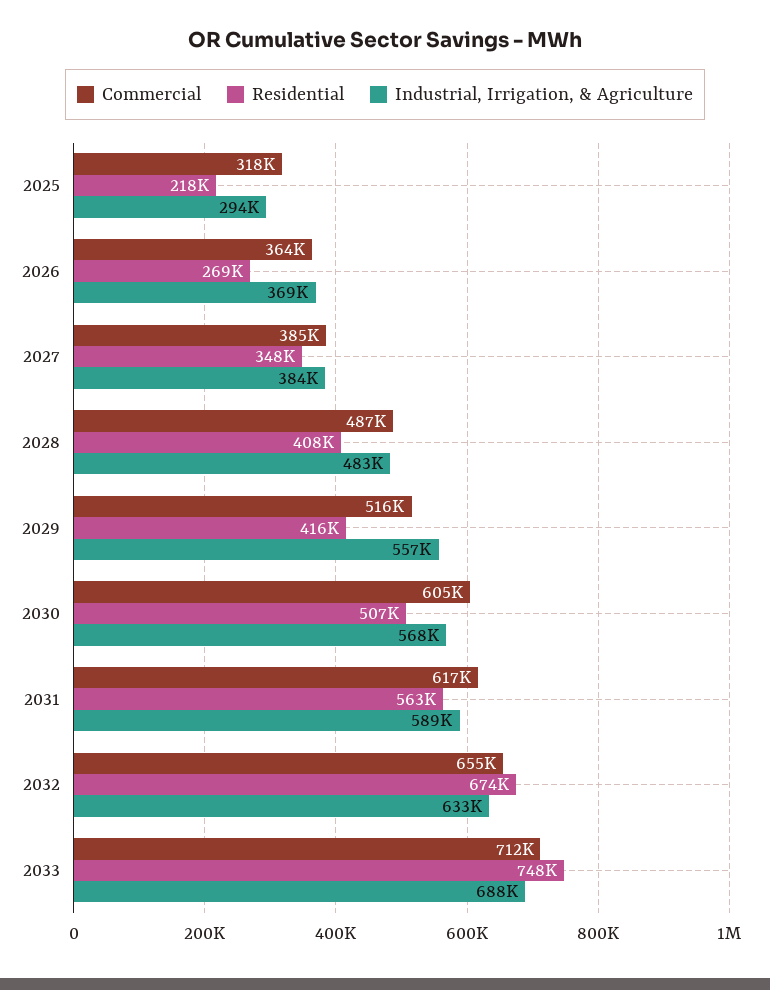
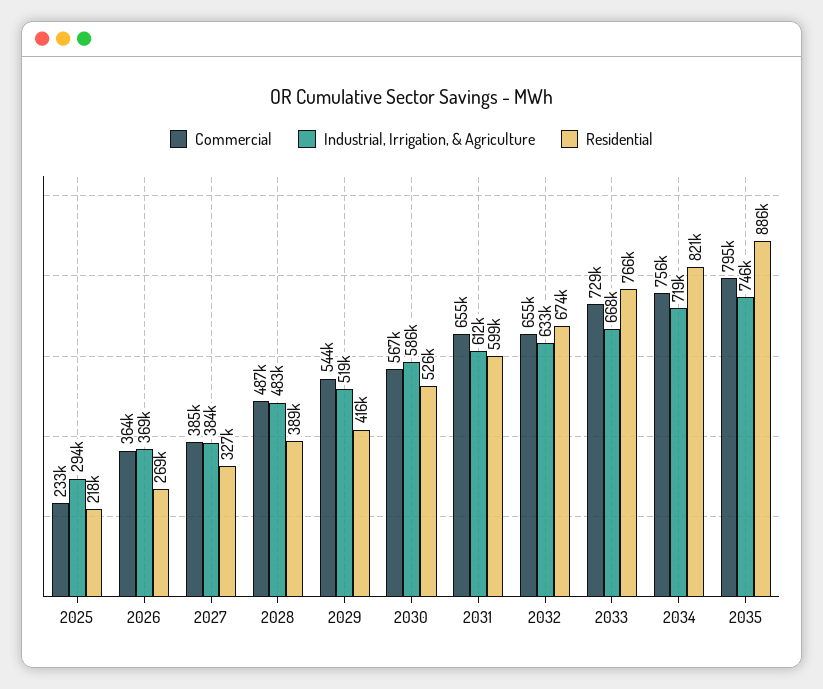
Commercial, 2025: 318000 -> 233000
Residential, 2027: 348000 -> 327000
Residential, 2028: 408000 -> 389000
Commercial, 2029: 516000 -> 544000
Industrial, Irrigation, & Agriculture, 2029: 557000 -> 519000
Commercial, 2030: 605000 -> 567000
Residential, 2030: 507000 -> 526000
Industrial, Irrigation, & Agriculture, 2030: 568000 -> 586000
Commercial, 2031: 617000 -> 655000
Residential, 2031: 563000 -> 599000
Industrial, Irrigation, & Agriculture, 2031: 589000 -> 612000
Commercial, 2033: 712000 -> 729000
Residential, 2033: 748000 -> 766000
Industrial, Irrigation, & Agriculture, 2033: 688000 -> 668000
Commercial, 2034: none -> 756000
Industrial, Irrigation, & Agriculture, 2034: none -> 719000
Residential, 2034: none -> 821000
Commercial, 2035: none -> 795000
Industrial, Irrigation, & Agriculture, 2035: none -> 746000
Residential, 2035: none -> 886000

